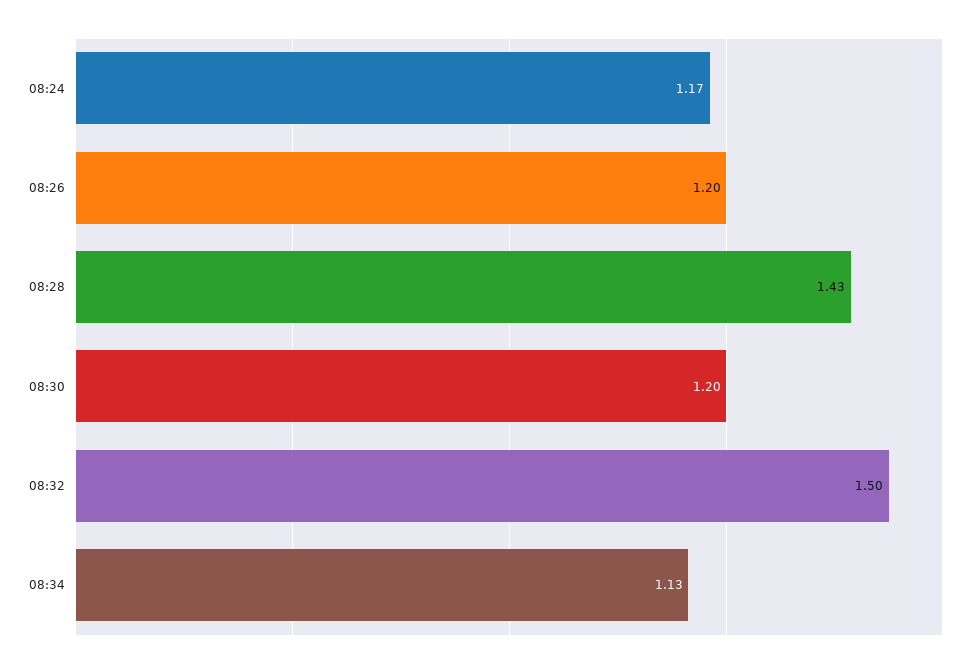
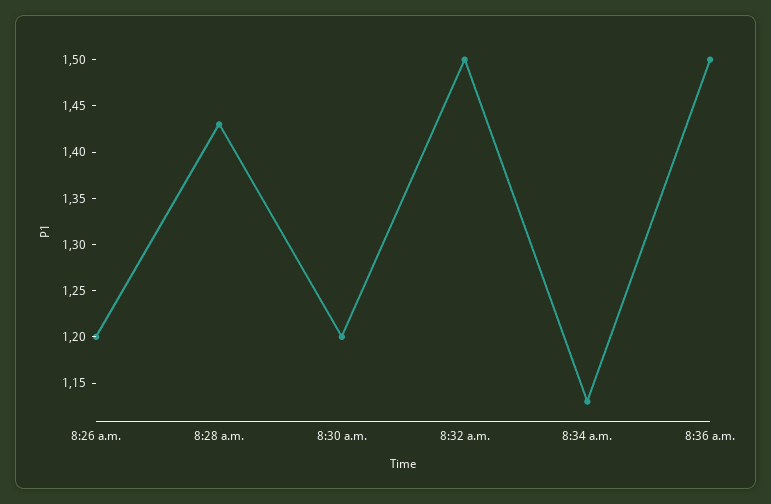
08:24: 1.17 -> none
8:36 a.m.: none -> 1.5

